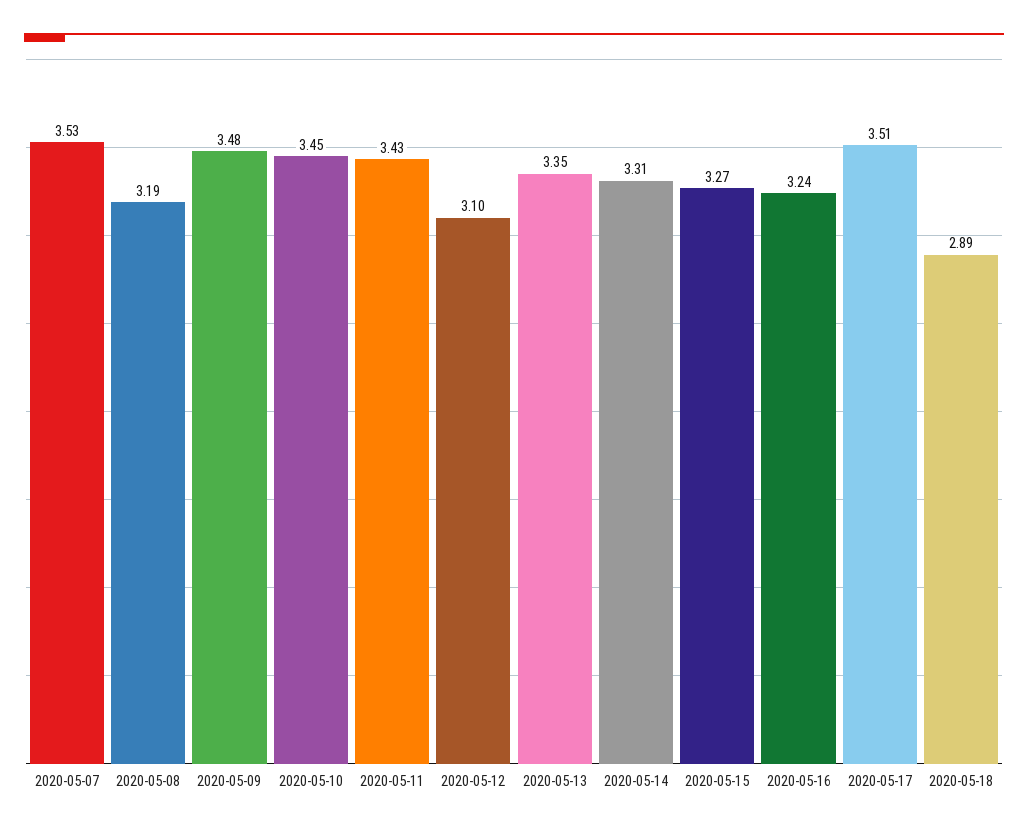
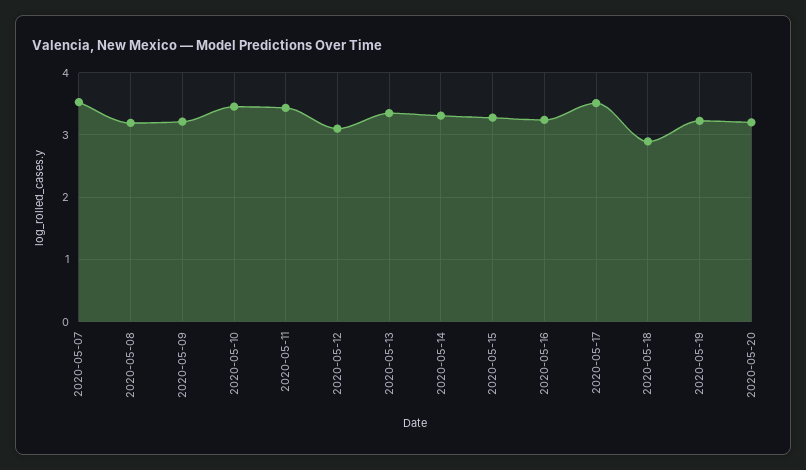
2020-05-09: 3.48 -> 3.2
2020-05-19: none -> 3.2
2020-05-20: none -> 3.2

